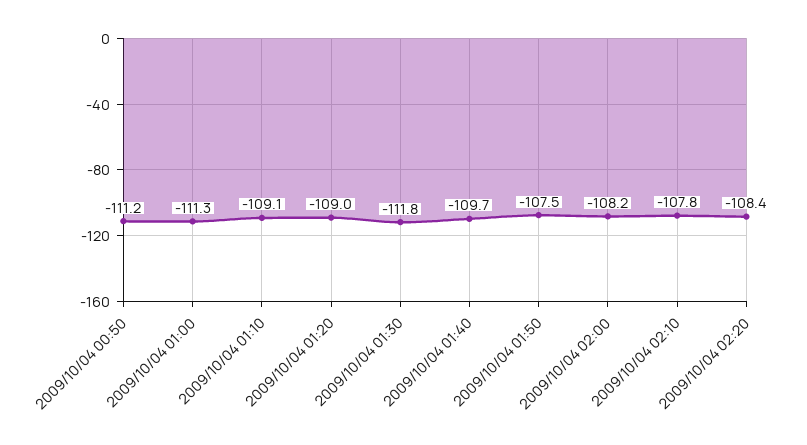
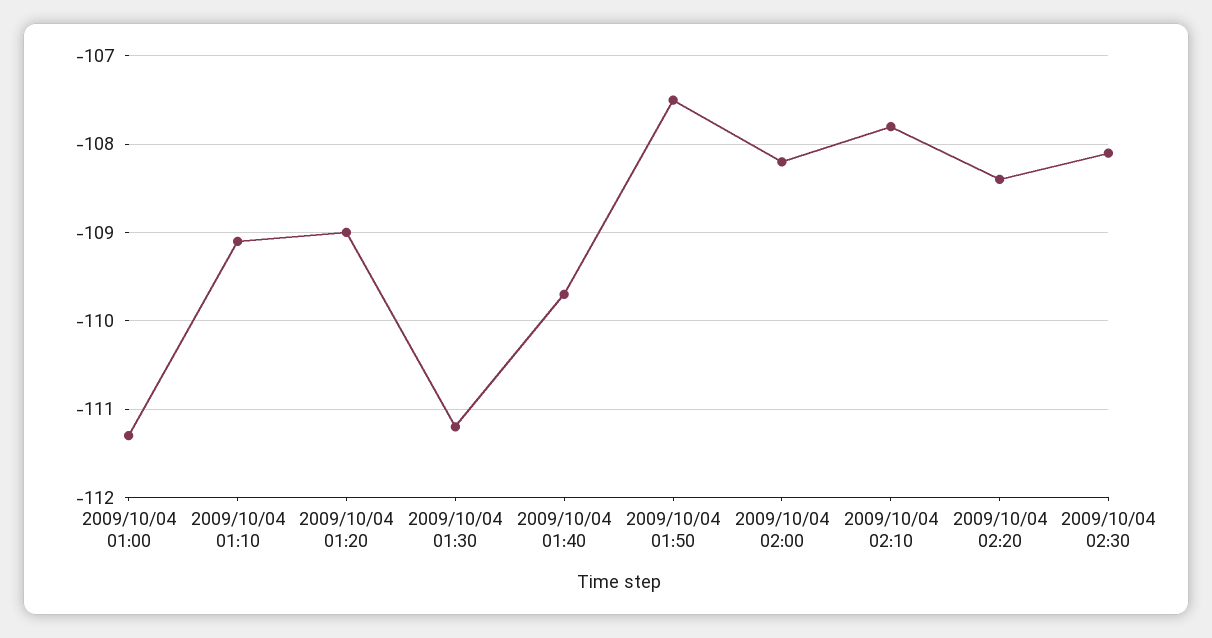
2009/10/04 00:50: -111.2 -> none
2009/10/04 01:30: -111.8 -> -111.2
2009/10/04 02:30: none -> -108.1

